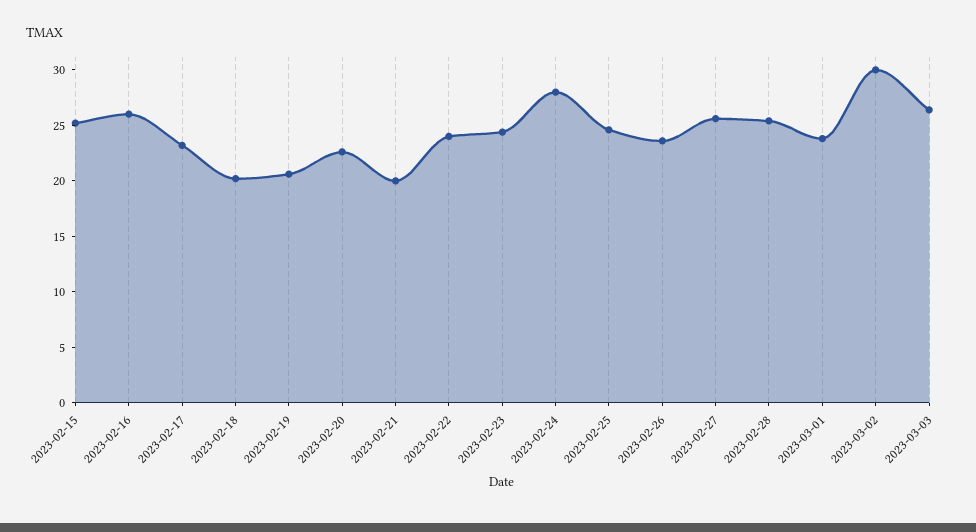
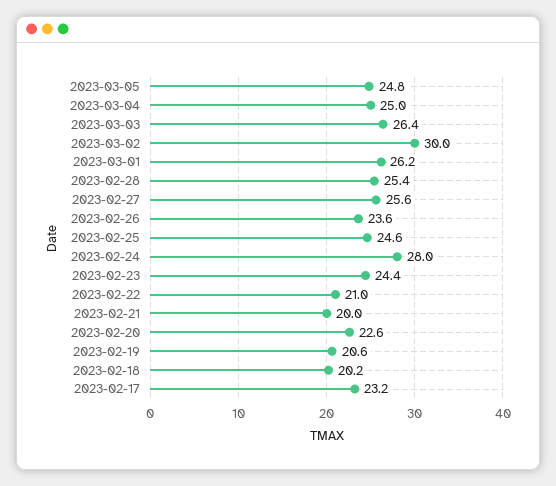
2023-02-15: 25 -> none
2023-02-16: 26 -> none
2023-02-22: 24 -> 21
2023-03-01: 24 -> 26.2
2023-03-05: none -> 24.8
2023-03-04: none -> 25

